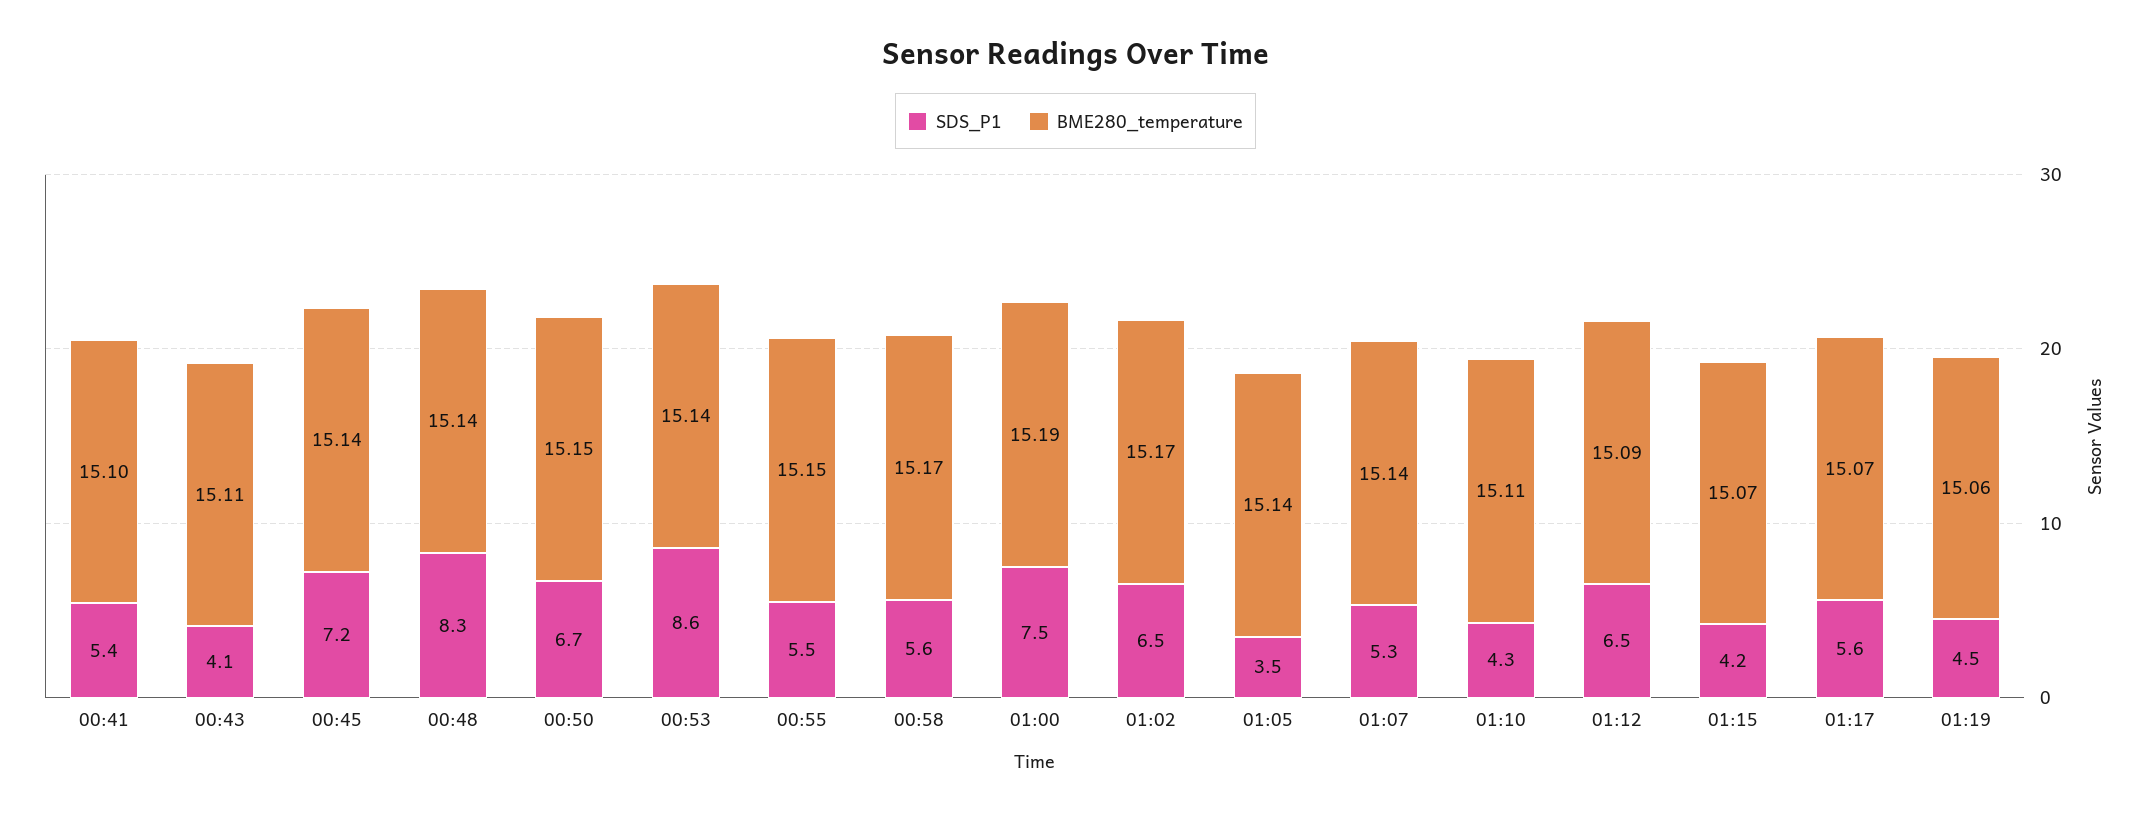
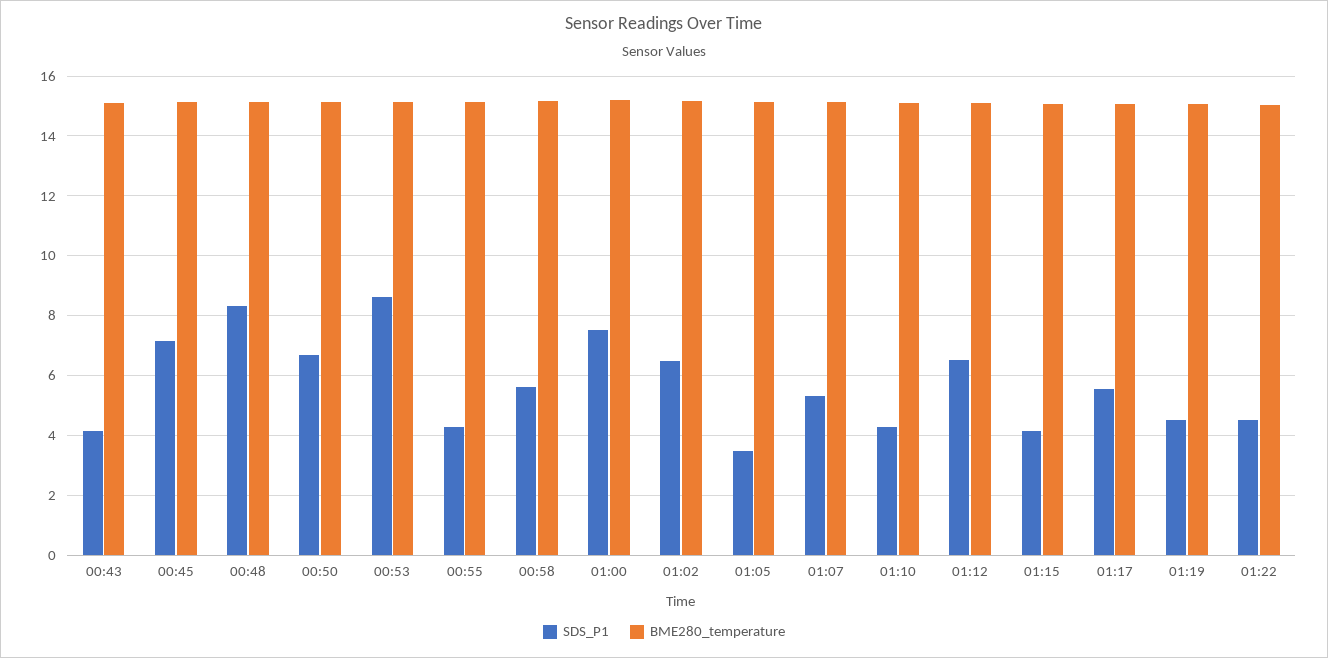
SDS_P1, 00:41: 5.4 -> none
BME280_temperature, 00:41: 15.1 -> none
SDS_P1, 00:55: 5.5 -> 4.25
SDS_P1, 01:22: none -> 4.5
BME280_temperature, 01:22: none -> 15

